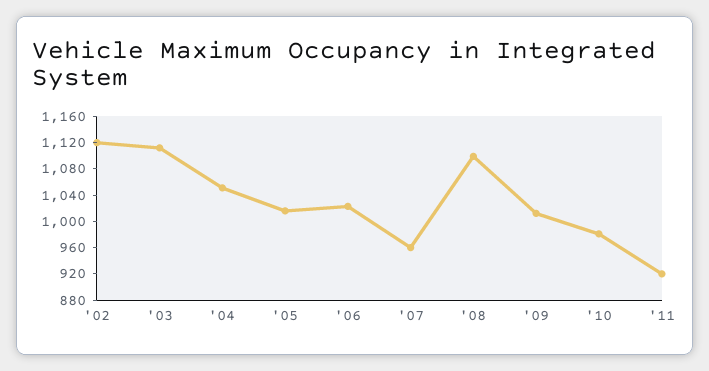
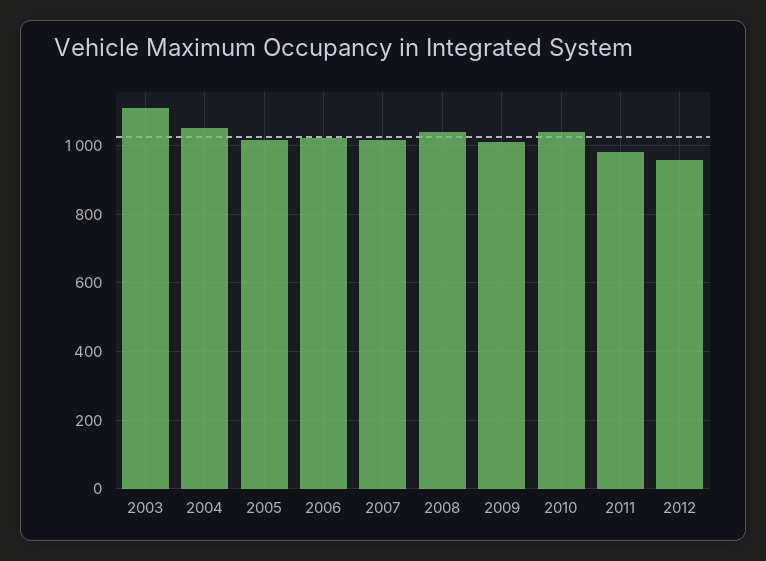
'02: 1120 -> none
'07: 960 -> 1020
'08: 1100 -> 1040
'10: 980 -> 1040
'11: 920 -> 980
2012: none -> 960

